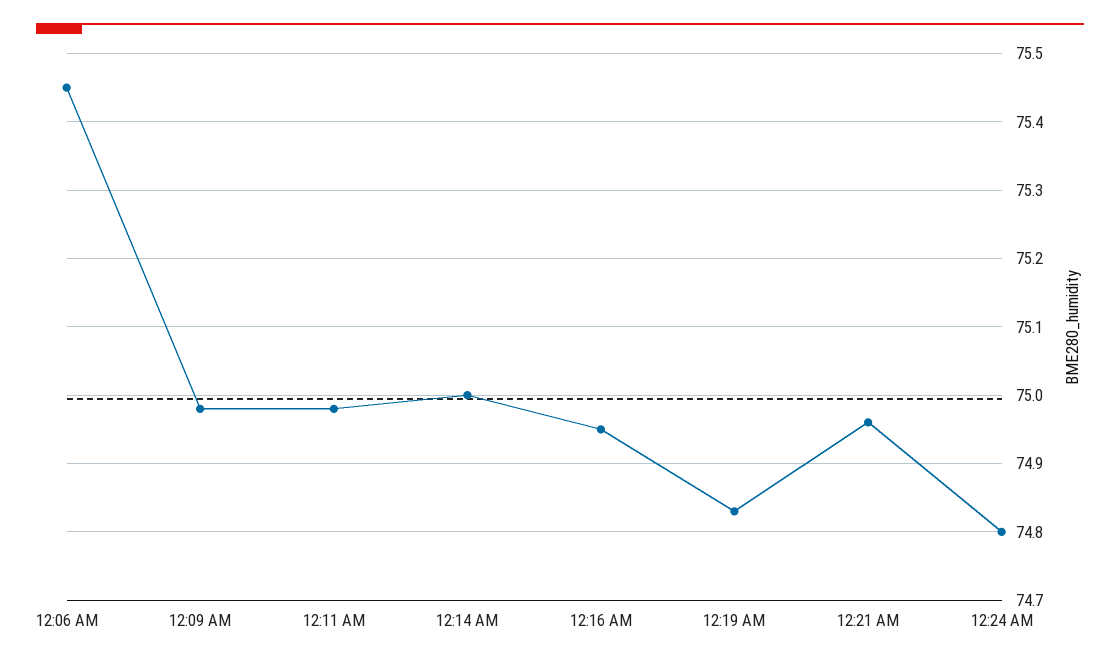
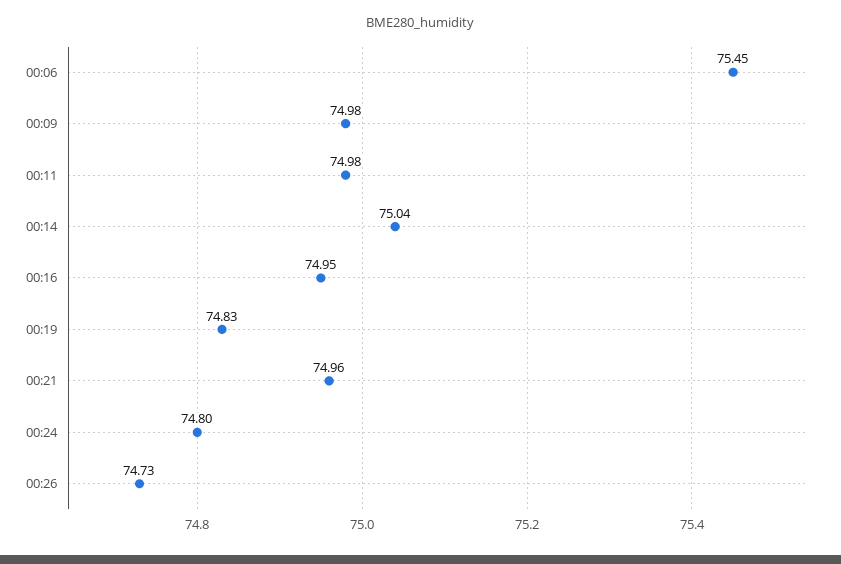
12:14 AM: 75 -> 75.04
00:26: none -> 74.73

